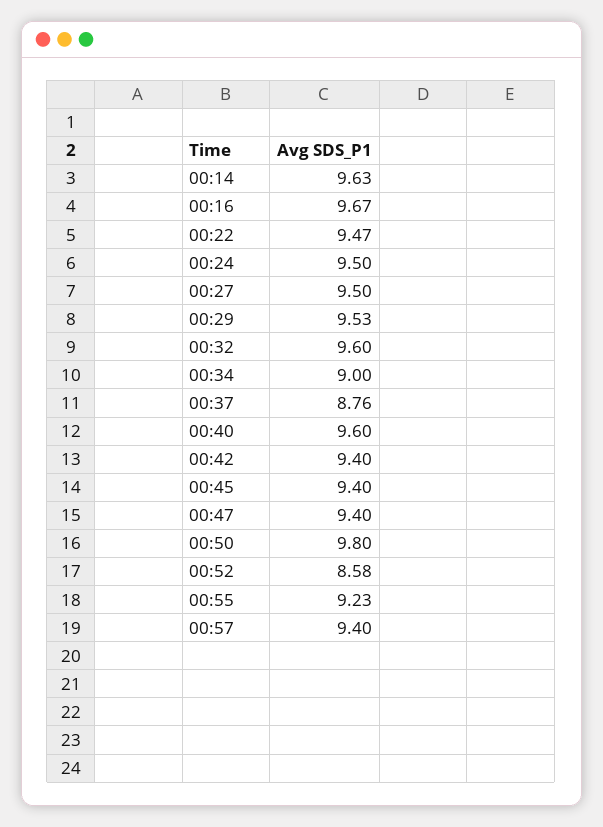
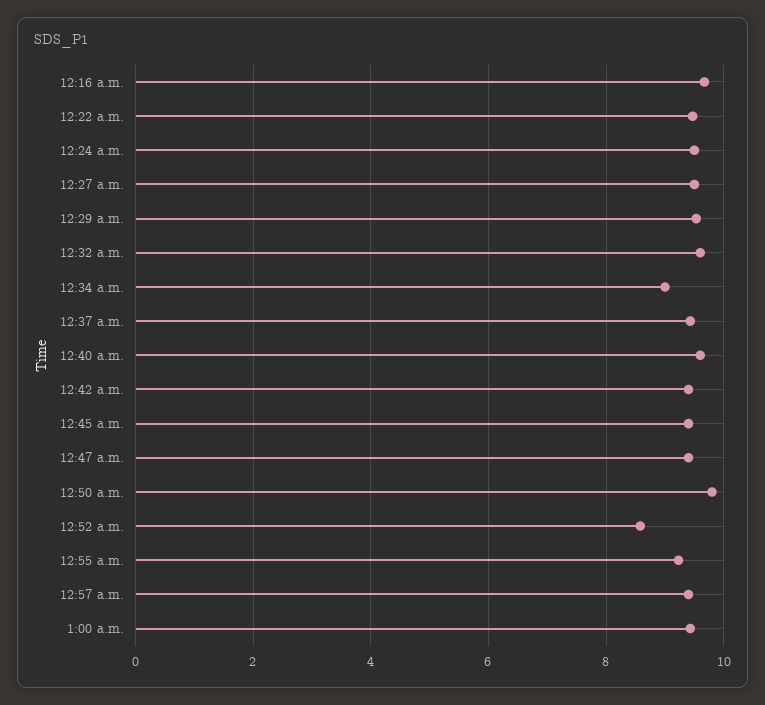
00:14: 9.63 -> none
00:37: 8.76 -> 9.4
1:00 a.m.: none -> 9.4

